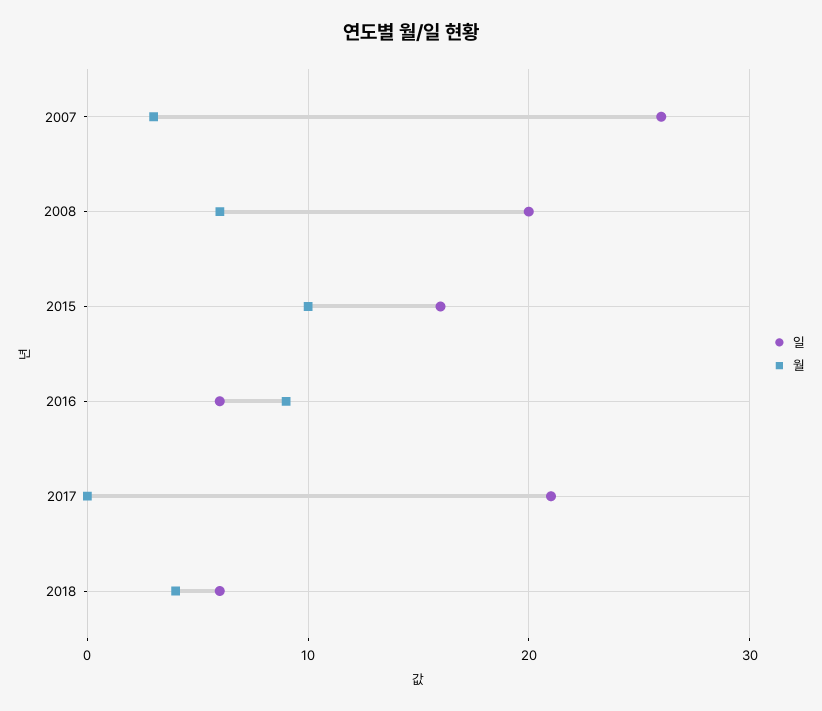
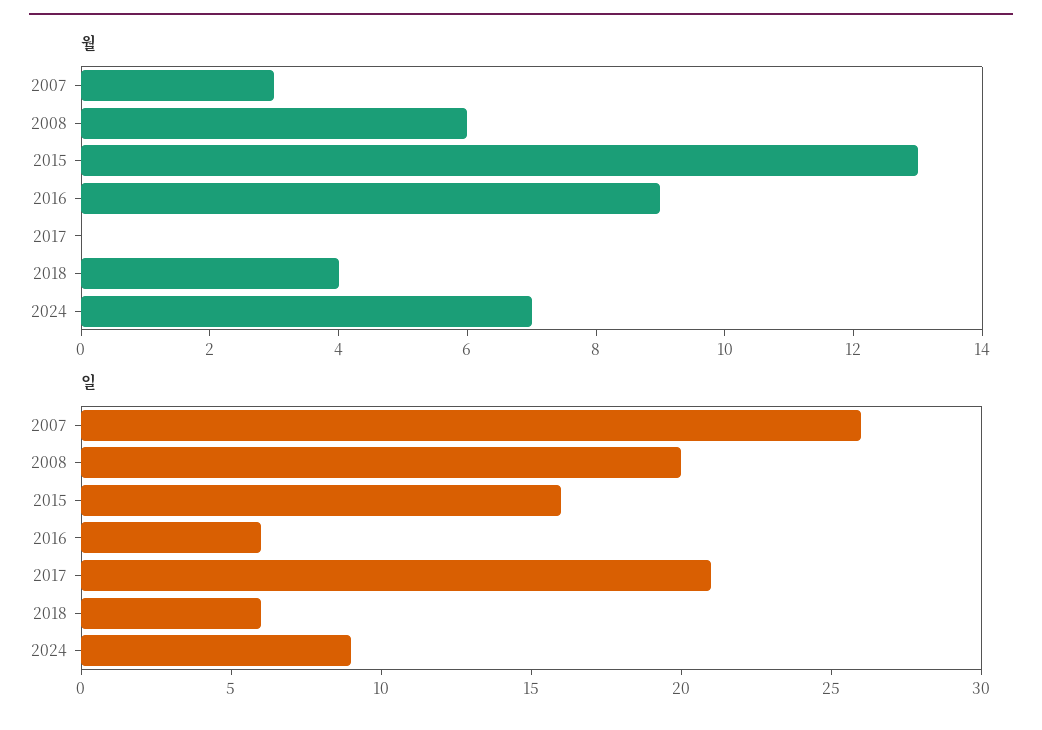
월, 2015: 10 -> 13
월, 2024: none -> 7
일, 2024: none -> 9

